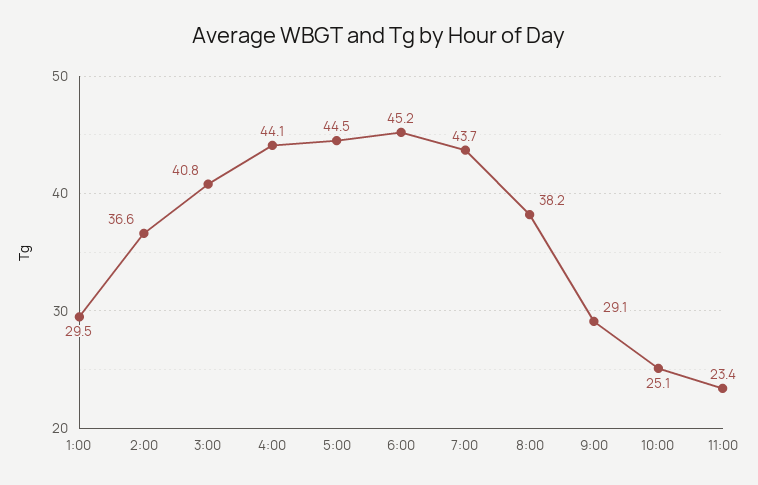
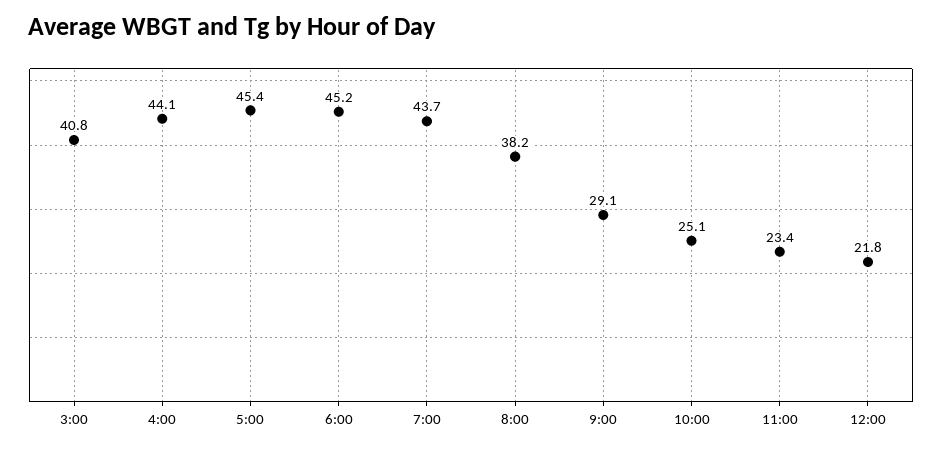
1:00: 29.5 -> none
2:00: 36.6 -> none
5:00: 44.5 -> 45.4
12:00: none -> 21.8

